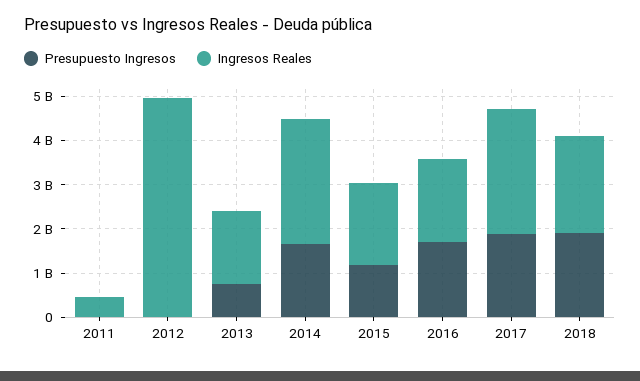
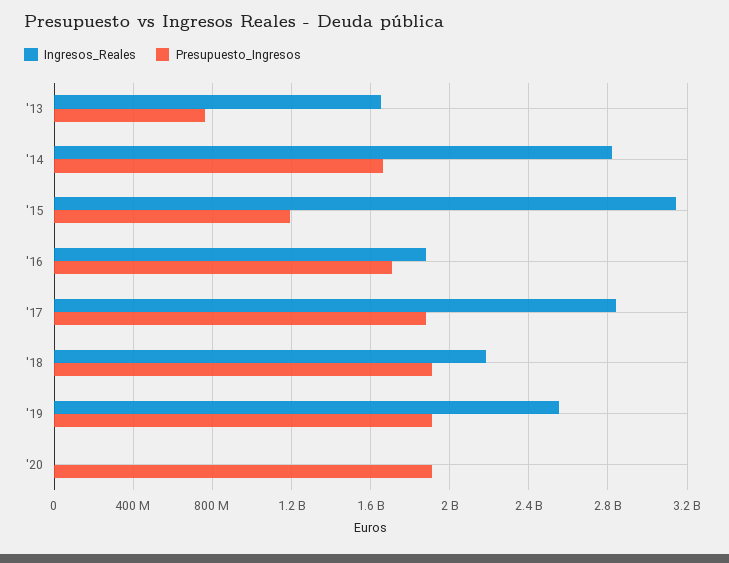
Presupuesto Ingresos, 2011: 0 -> none
Ingresos Reales, 2011: 400000000 -> none
Presupuesto Ingresos, 2012: 0 -> none
Ingresos Reales, 2012: 5000000000 -> none
Ingresos Reales, 2015: 1800000000 -> 3150000000
Ingresos Reales, '19: none -> 2550000000
Presupuesto Ingresos, '19: none -> 1900000000
Ingresos Reales, '20: none -> 0
Presupuesto Ingresos, '20: none -> 1900000000

